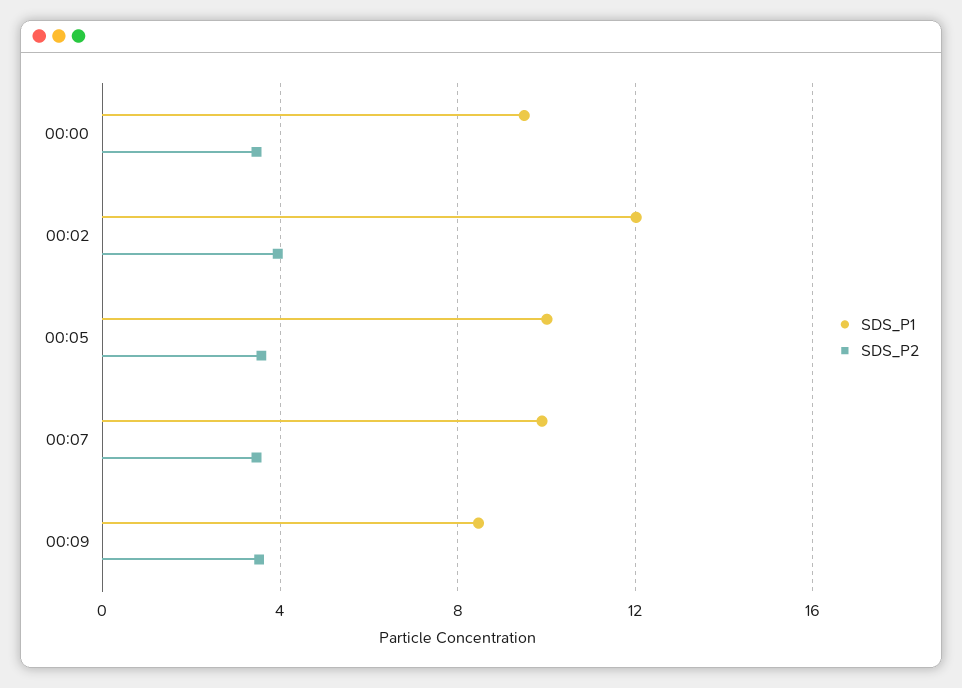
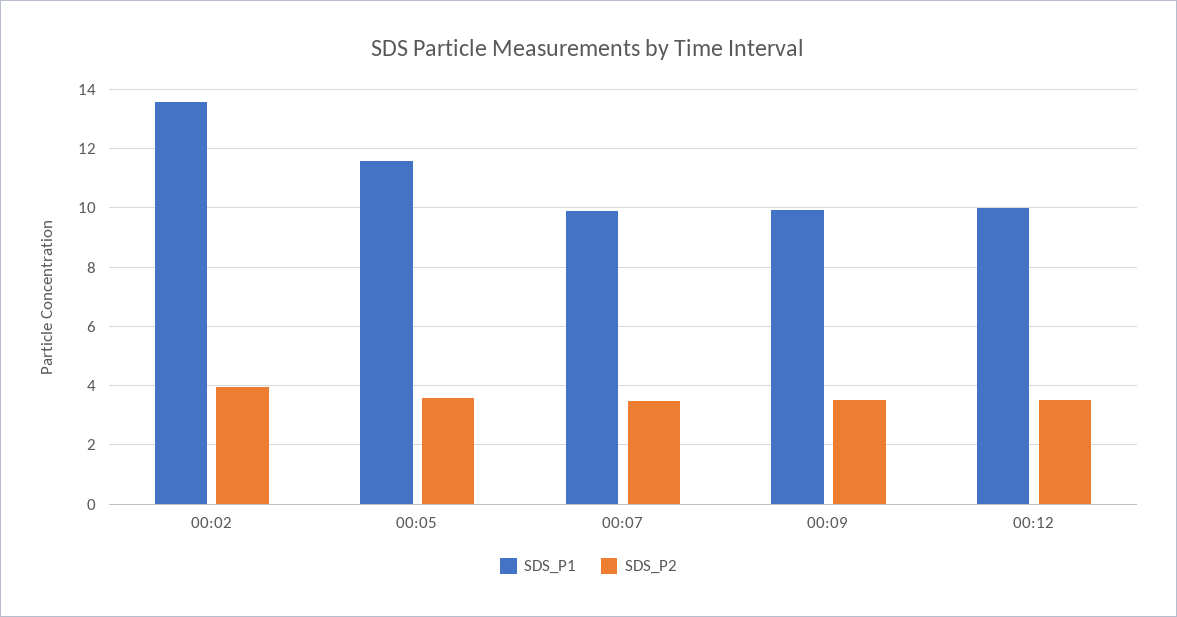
SDS_P1, 00:00: 9.5 -> none
SDS_P2, 00:00: 3.5 -> none
SDS_P1, 00:02: 12 -> 13.5
SDS_P1, 00:05: 10 -> 11.5
SDS_P1, 00:09: 8.5 -> 10
SDS_P1, 00:12: none -> 10
SDS_P2, 00:12: none -> 3.5

